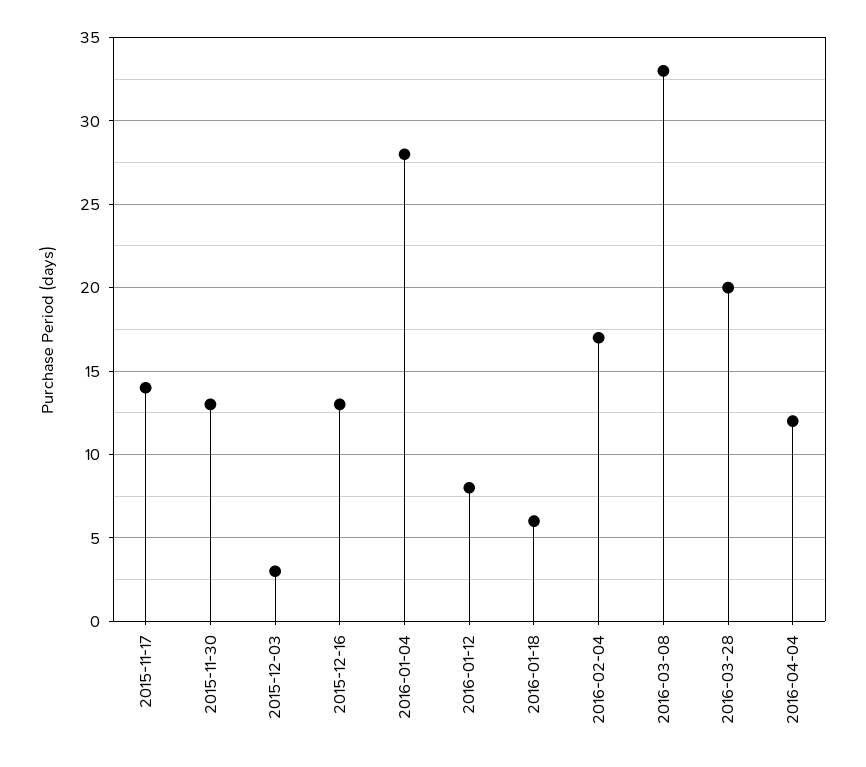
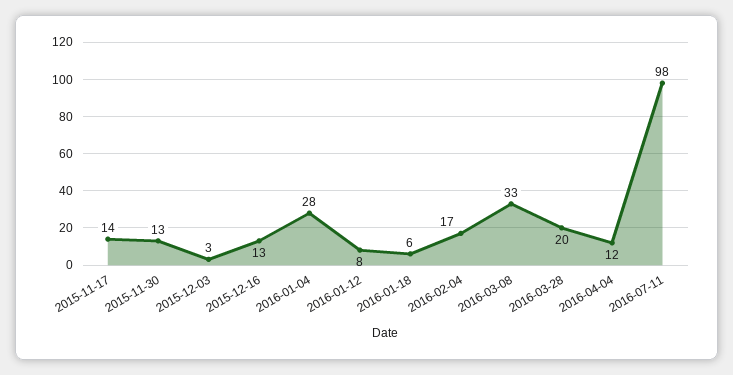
2016-07-11: none -> 98

